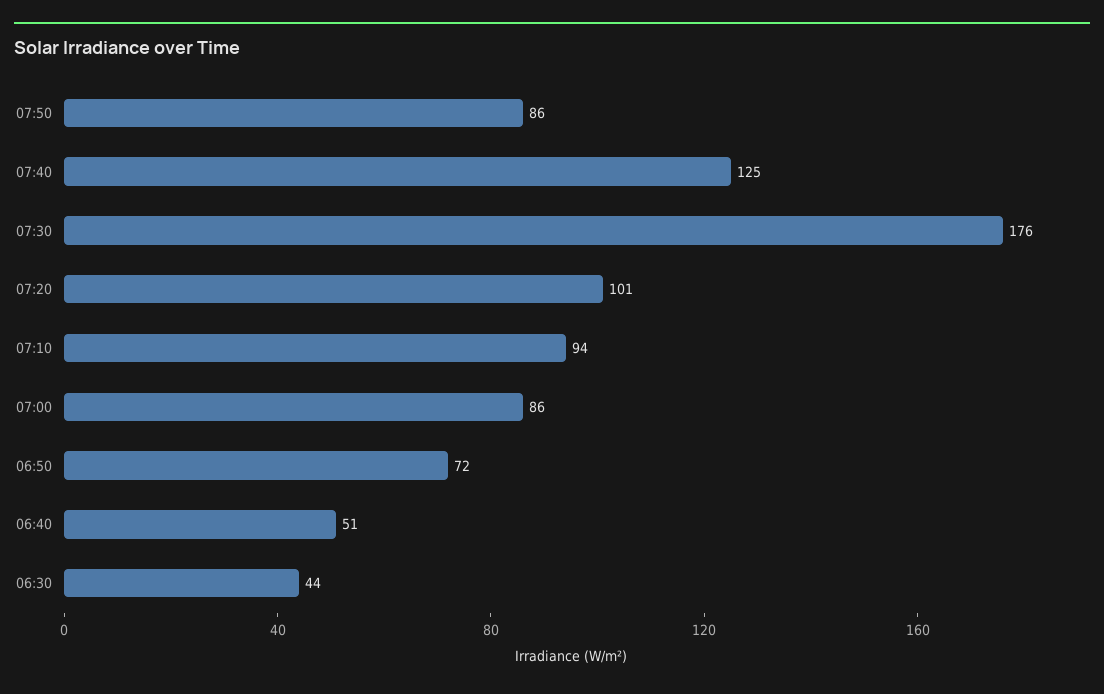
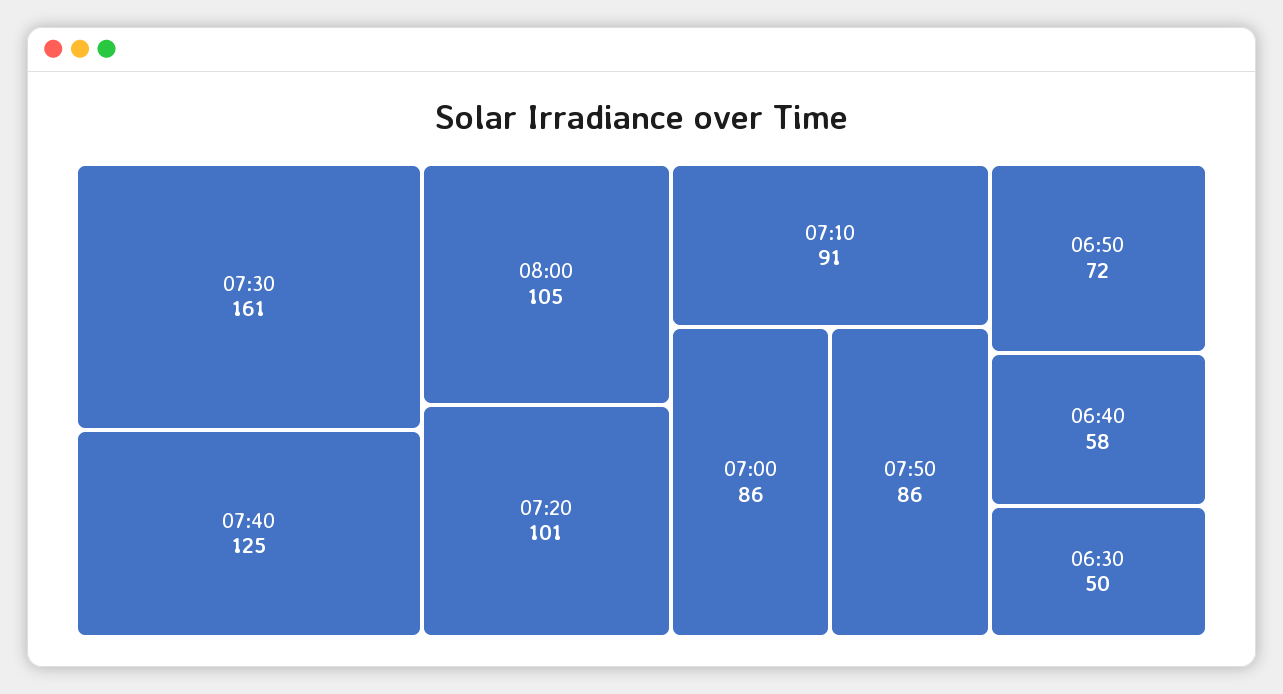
07:30: 176 -> 161
07:10: 94 -> 91
06:40: 51 -> 58
06:30: 44 -> 50
08:00: none -> 105

